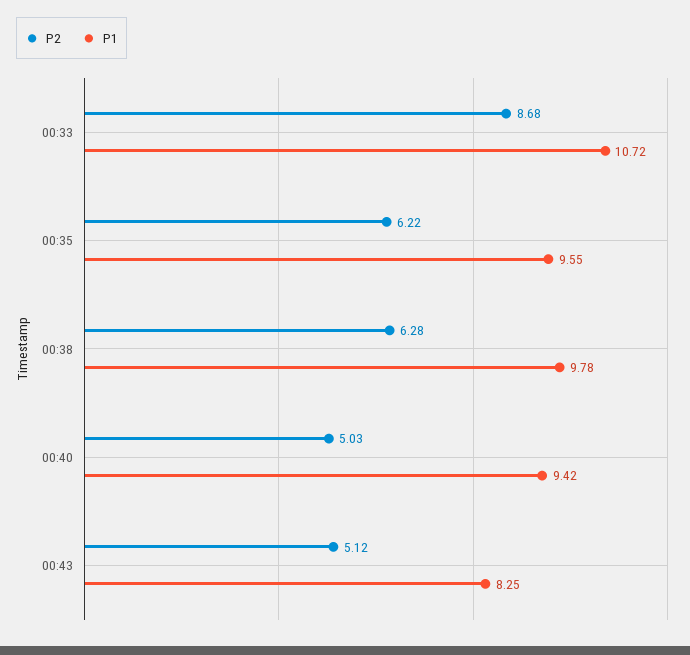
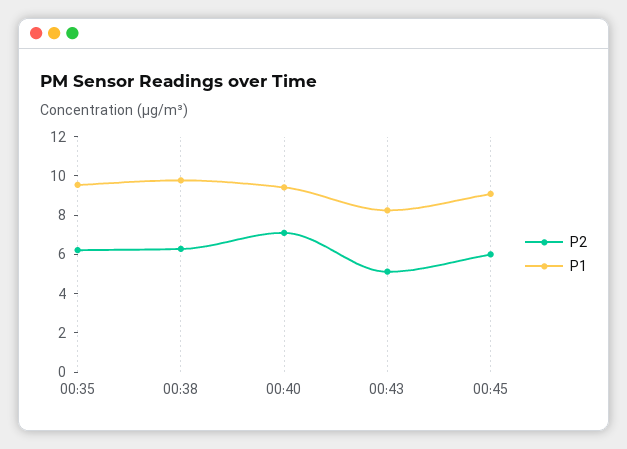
P2, 00:33: 8.68 -> none
P1, 00:33: 10.72 -> none
P2, 00:40: 5.03 -> 7
P2, 00:45: none -> 6
P1, 00:45: none -> 9

